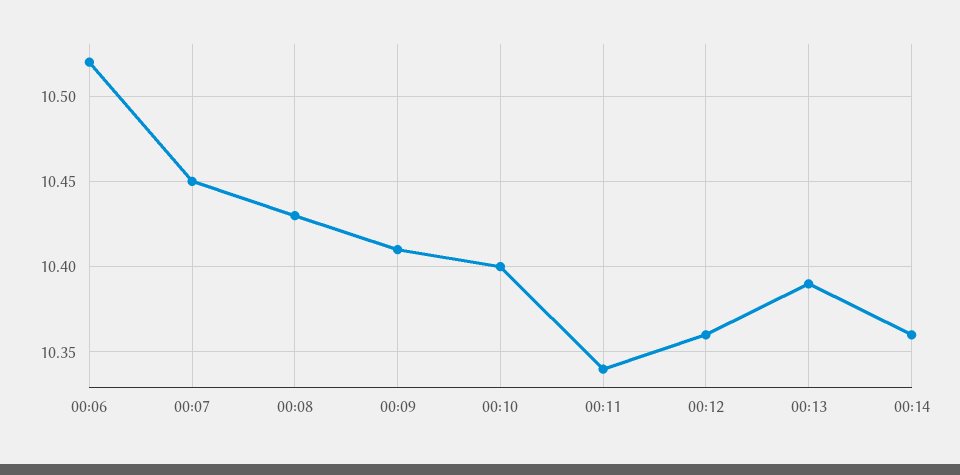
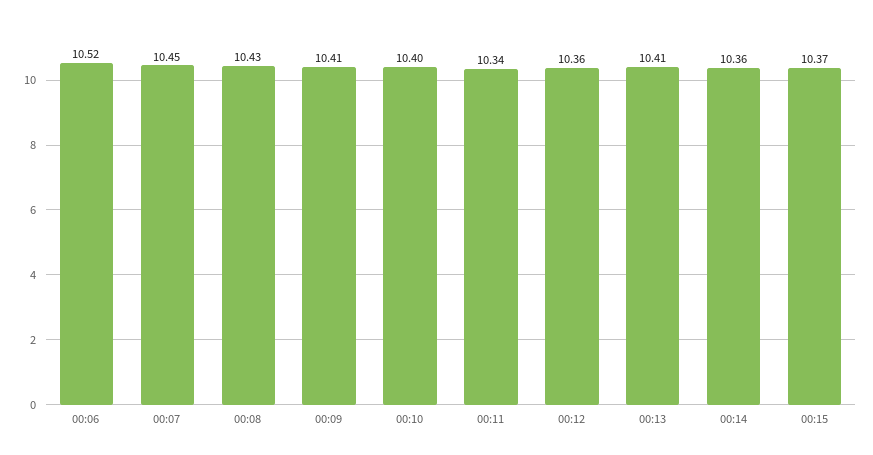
00:13: 10.39 -> 10.41
00:15: none -> 10.37

